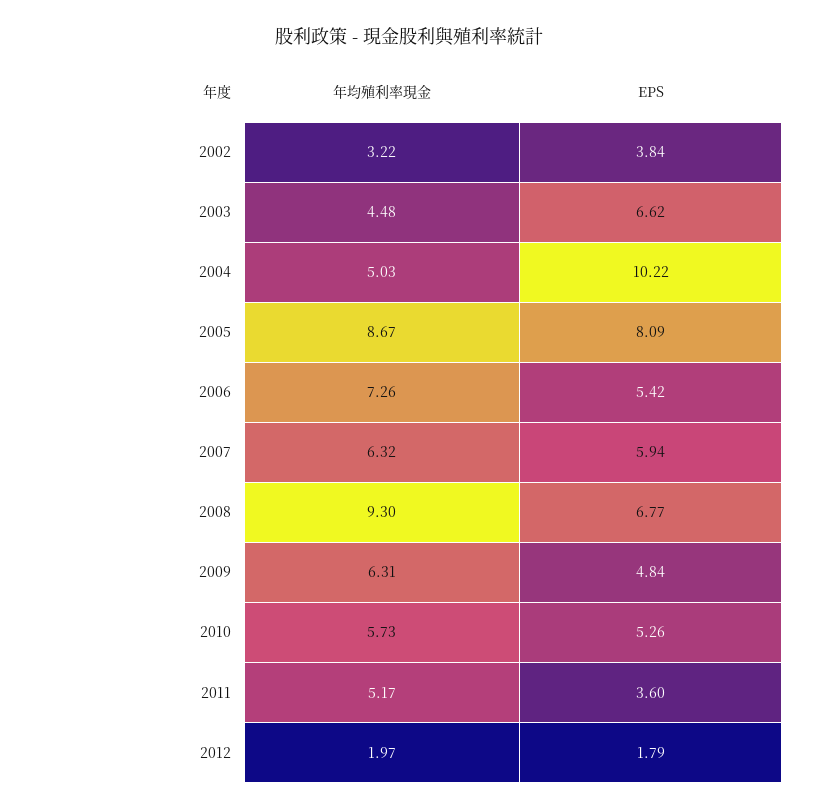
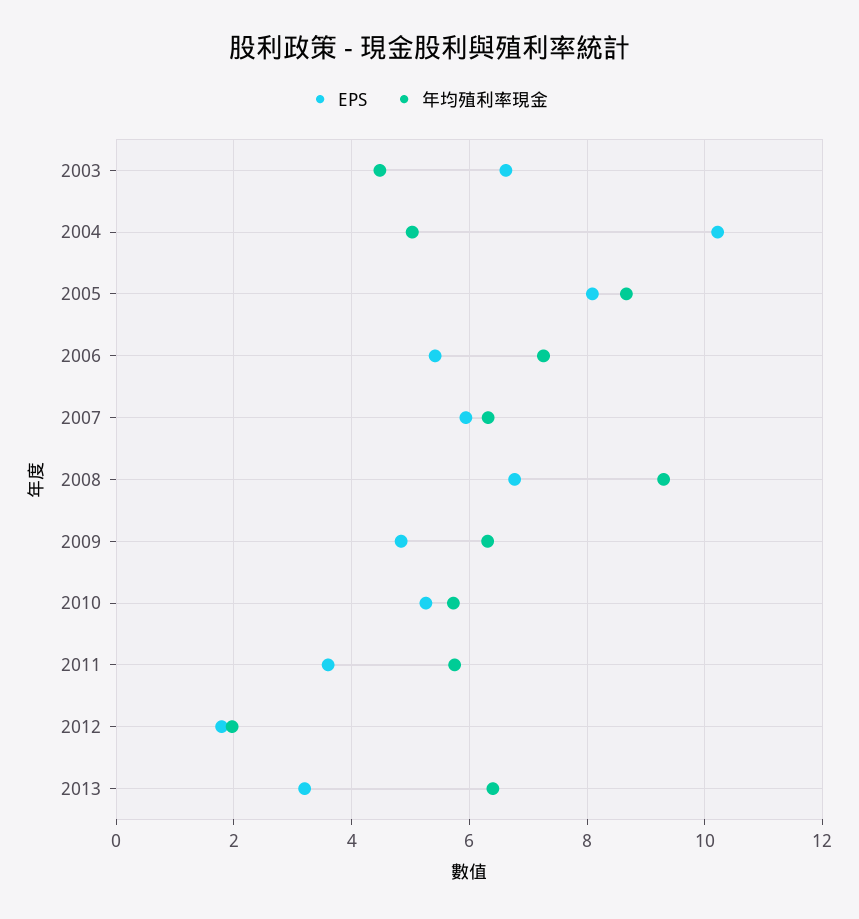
年均殖利率現金, 2002: 3.22 -> none
EPS, 2002: 3.84 -> none
年均殖利率現金, 2011: 5.17 -> 5.8
EPS, 2013: none -> 3.2
年均殖利率現金, 2013: none -> 6.4

